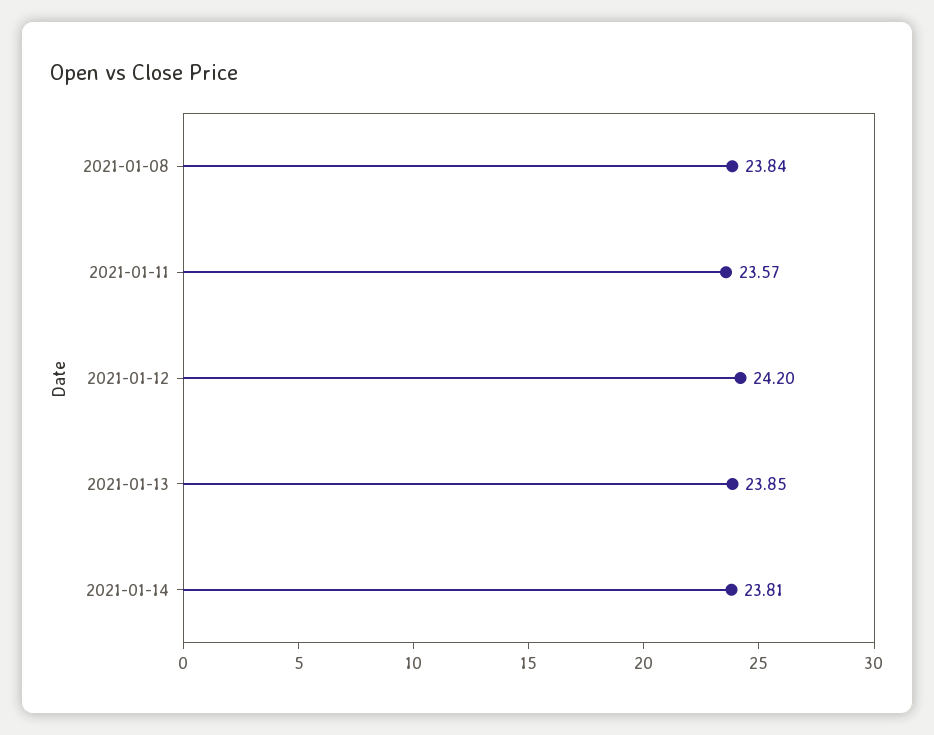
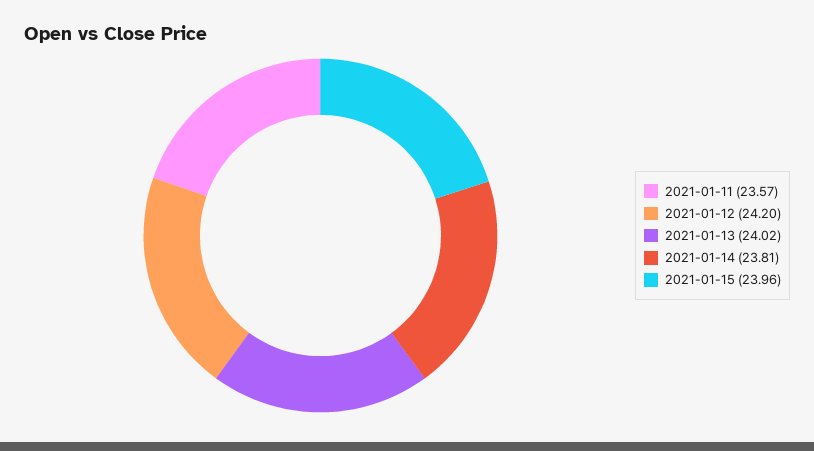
2021-01-08: 23.84 -> none
2021-01-13: 23.85 -> 24.02
2021-01-15: none -> 23.96

